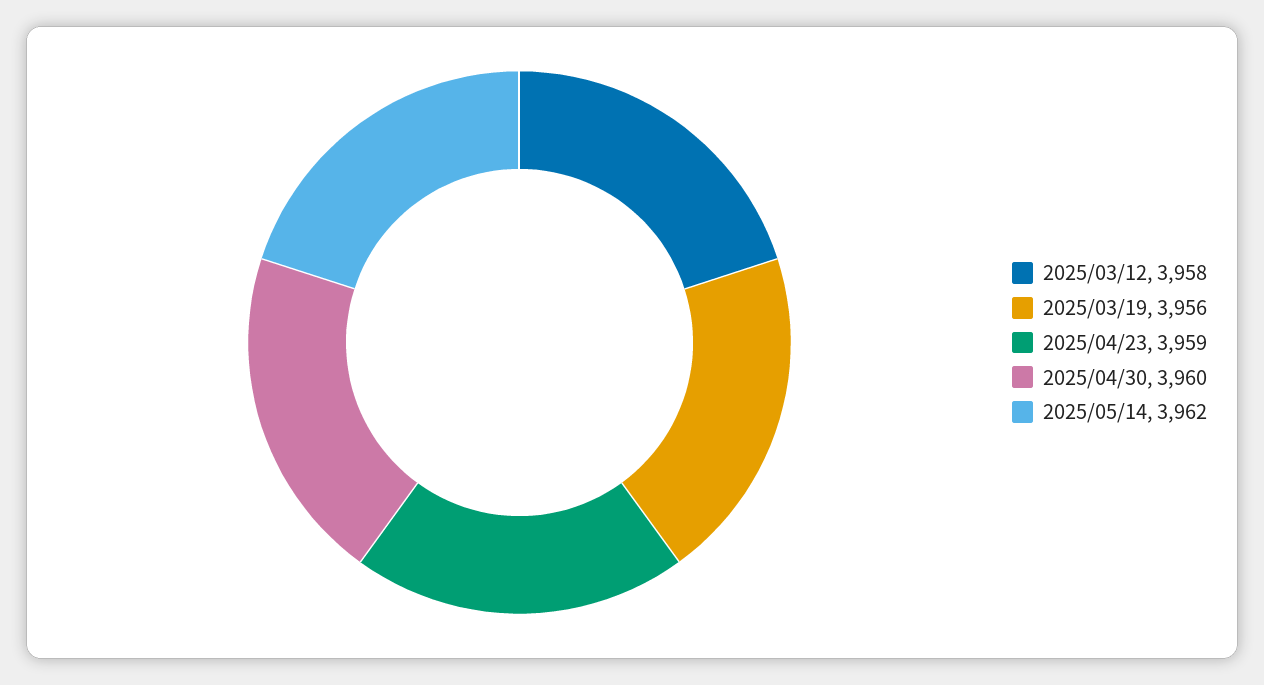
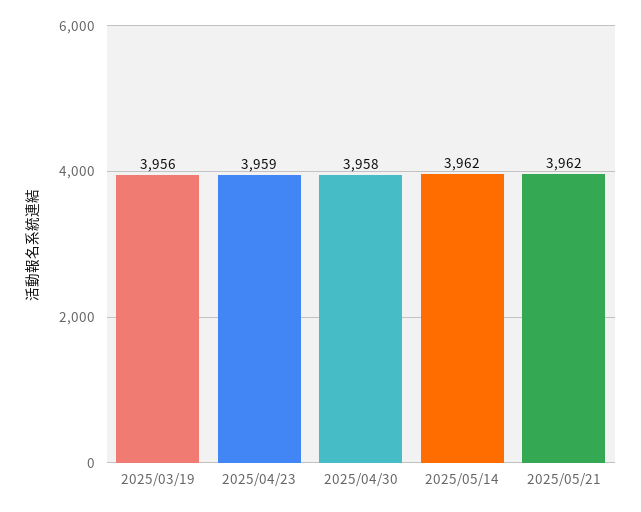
2025/03/12: 3958 -> none
2025/04/30: 3960 -> 3958
2025/05/21: none -> 3962

